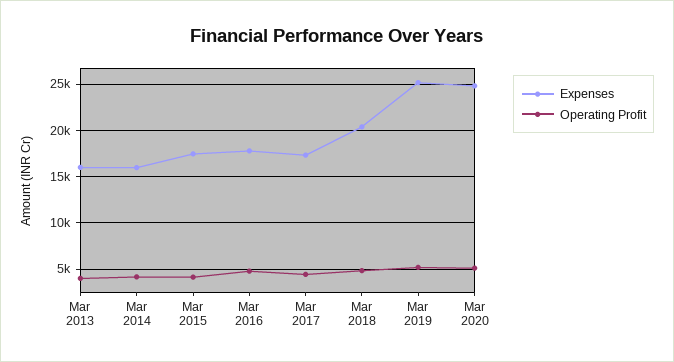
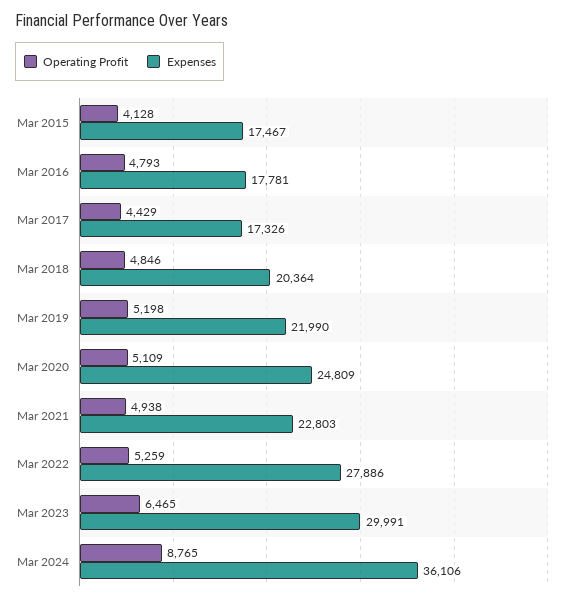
Expenses, Mar 2013: 16000 -> none
Operating Profit, Mar 2013: 4000 -> none
Expenses, Mar 2014: 16000 -> none
Operating Profit, Mar 2014: 4000 -> none
Expenses, Mar 2019: 25000 -> 21990
Operating Profit, Mar 2021: none -> 4938
Expenses, Mar 2021: none -> 22803
Operating Profit, Mar 2022: none -> 5259
Expenses, Mar 2022: none -> 27886
Operating Profit, Mar 2023: none -> 6465
Expenses, Mar 2023: none -> 29991
Operating Profit, Mar 2024: none -> 8765
Expenses, Mar 2024: none -> 36106

